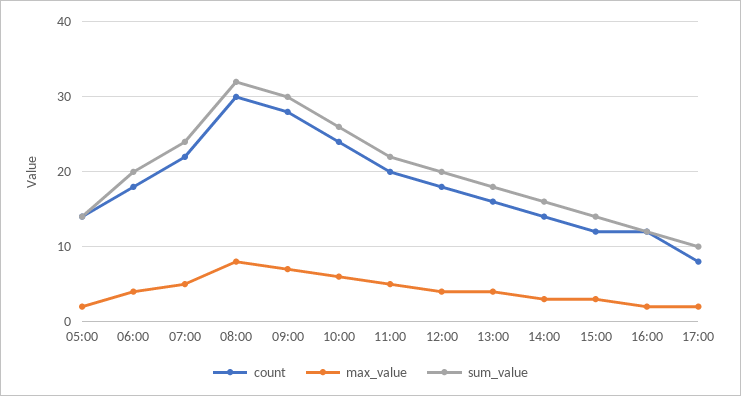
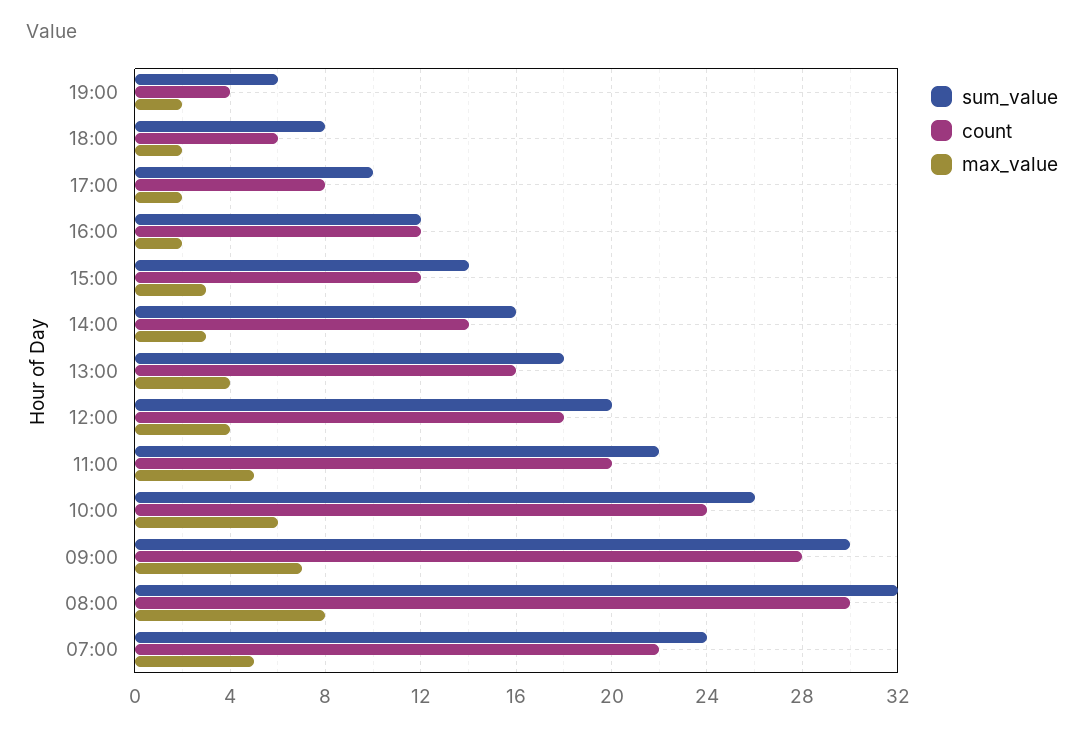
count, 05:00: 14 -> none
max_value, 05:00: 2 -> none
sum_value, 05:00: 14 -> none
count, 06:00: 18 -> none
max_value, 06:00: 4 -> none
sum_value, 06:00: 20 -> none
sum_value, 19:00: none -> 6
count, 19:00: none -> 4
max_value, 19:00: none -> 2
sum_value, 18:00: none -> 8
count, 18:00: none -> 6
max_value, 18:00: none -> 2

